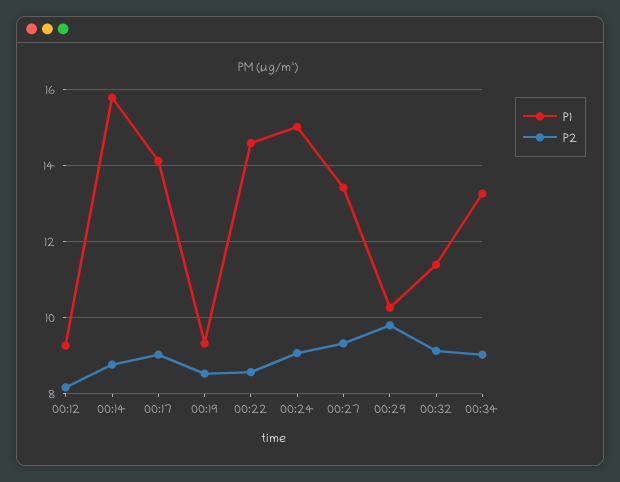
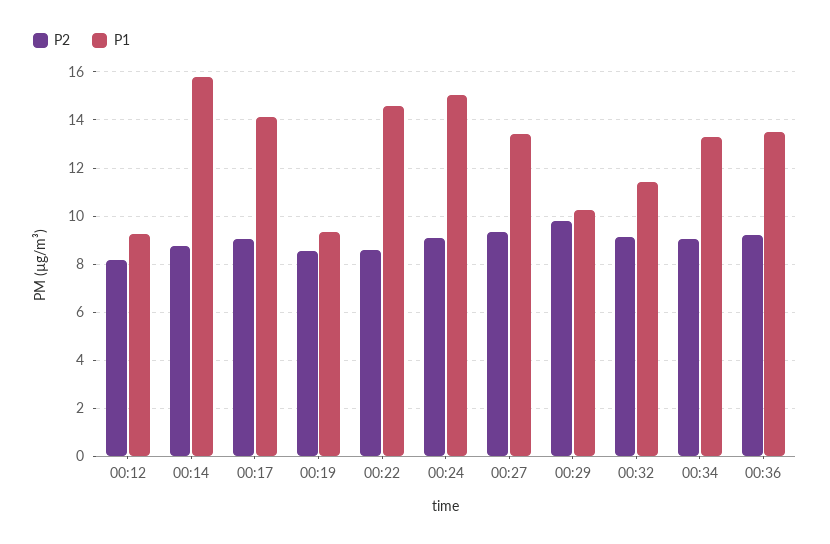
P2, 00:36: none -> 9.25
P1, 00:36: none -> 13.5

